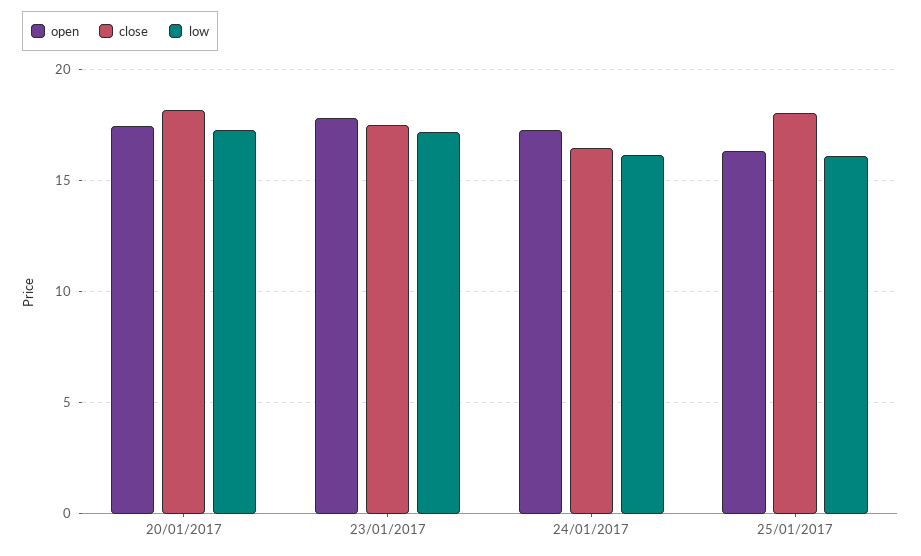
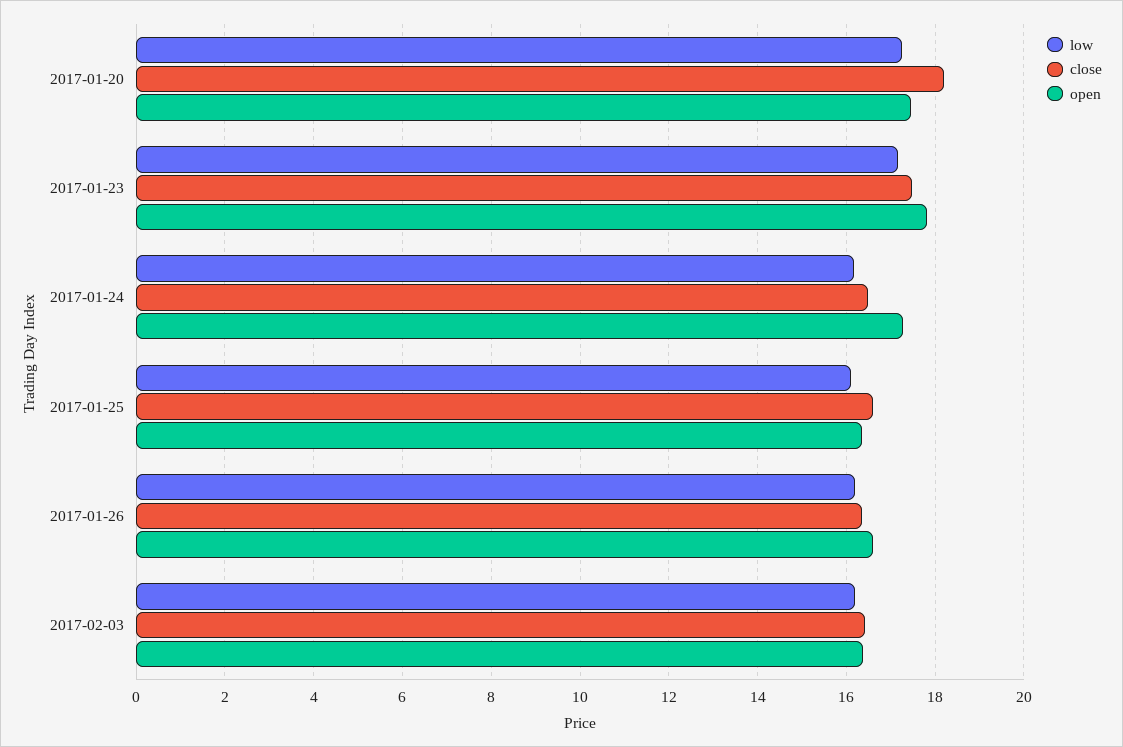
close, 25/01/2017: 18 -> 16.6
low, 2017-01-26: none -> 16.2
close, 2017-01-26: none -> 16.4
open, 2017-01-26: none -> 16.6
low, 2017-02-03: none -> 16.2
close, 2017-02-03: none -> 16.4
open, 2017-02-03: none -> 16.4

